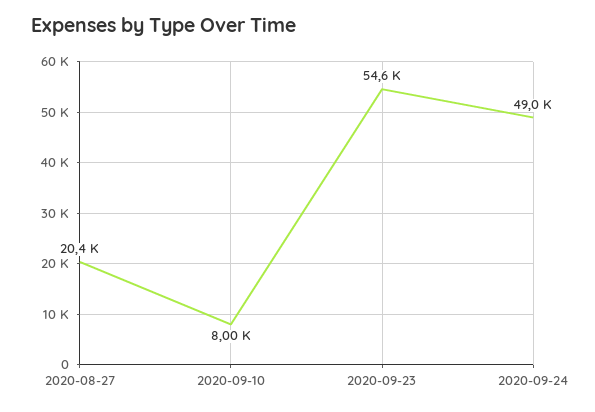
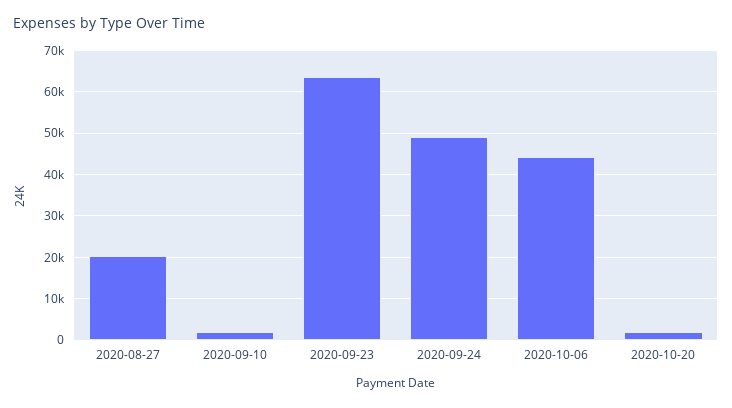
2020-09-10: 8000 -> 2000
2020-09-23: 54600 -> 64000
2020-10-06: none -> 44000
2020-10-20: none -> 2000

